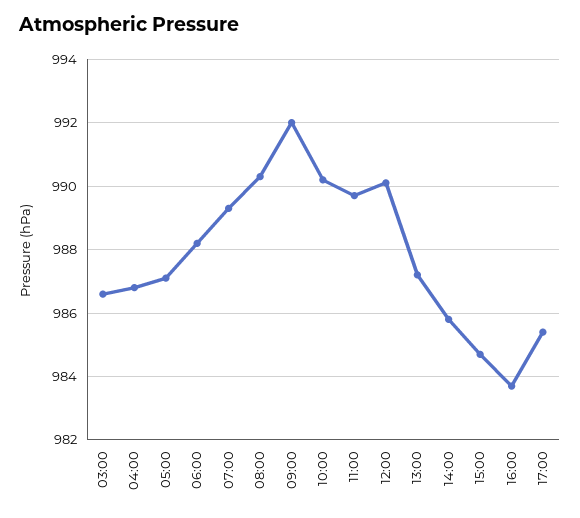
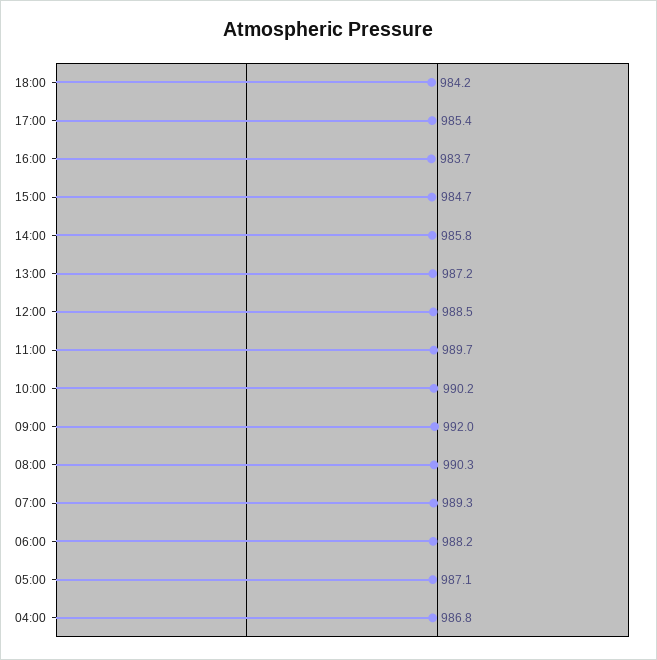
03:00: 986.5 -> none
12:00: 990 -> 988.5
18:00: none -> 984.2

